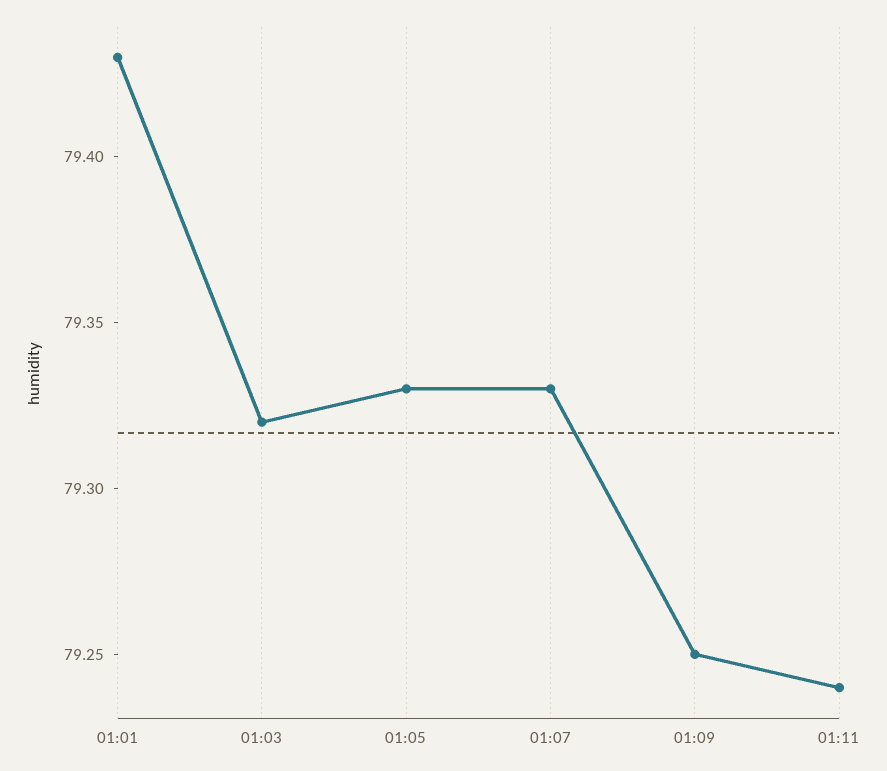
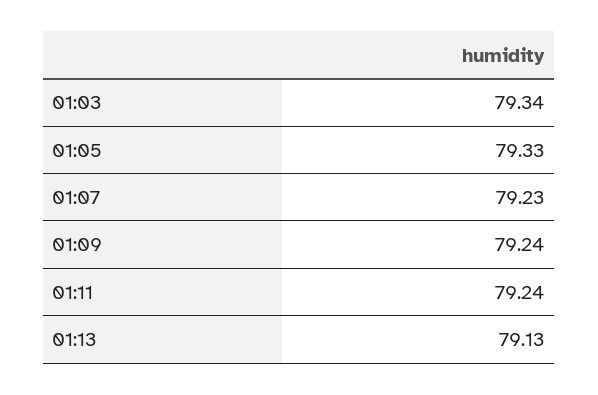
01:01: 79.43 -> none
01:03: 79.32 -> 79.34
01:07: 79.33 -> 79.23
01:09: 79.25 -> 79.24
01:13: none -> 79.13

